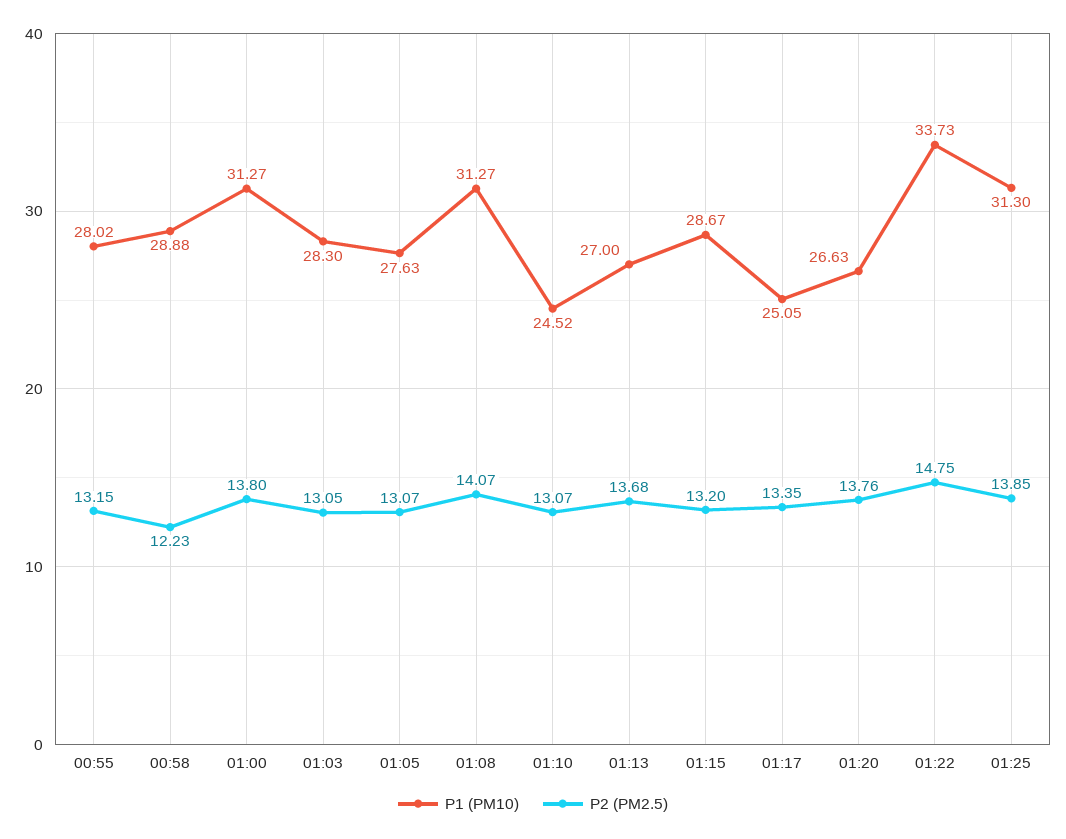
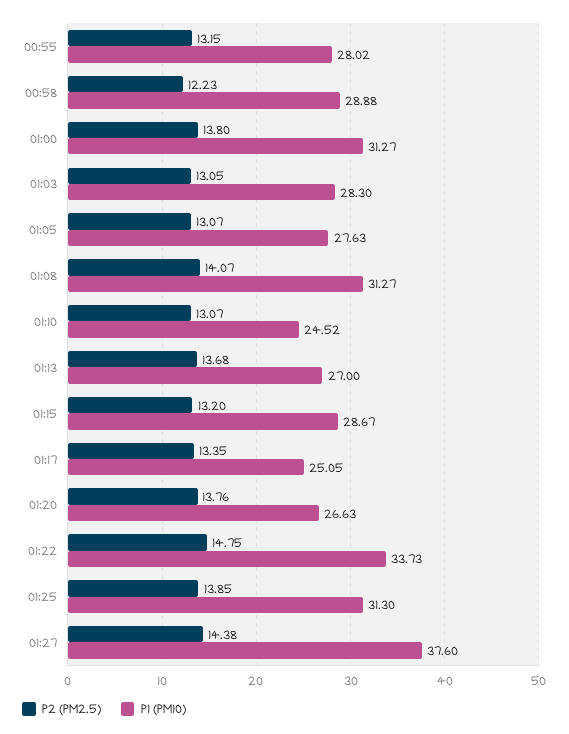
P2 (PM2.5), 01:27: none -> 14.38
P1 (PM10), 01:27: none -> 37.6

